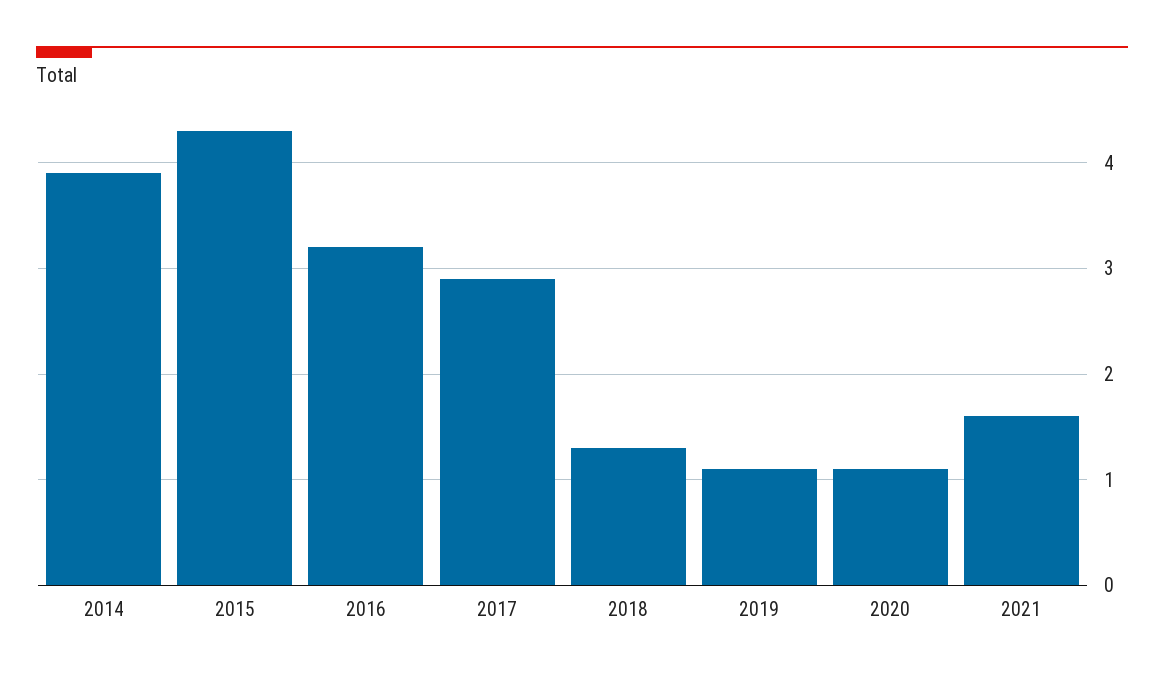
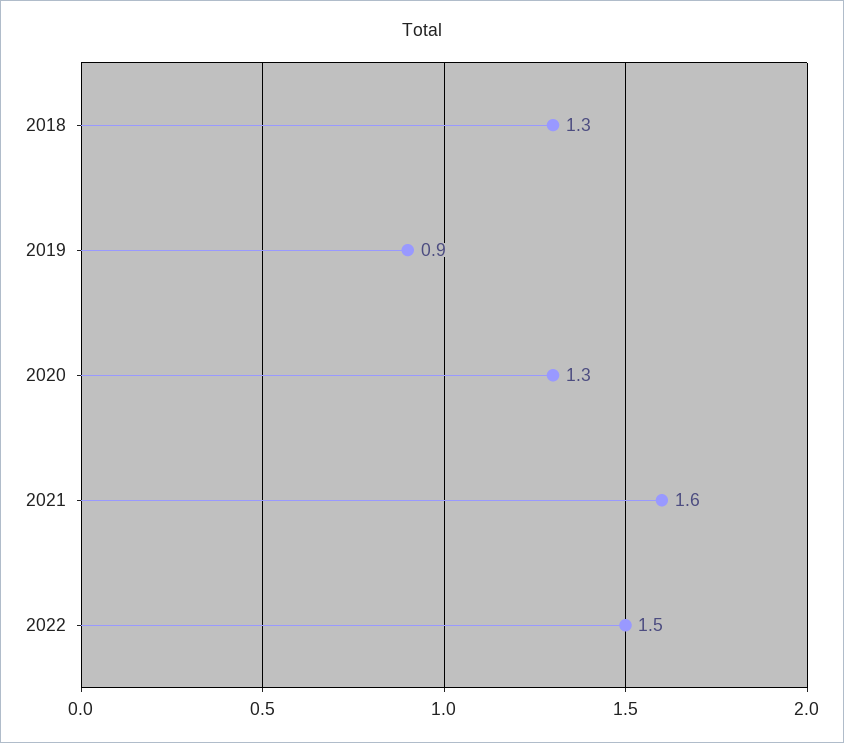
2014: 3.9 -> none
2015: 4.3 -> none
2016: 3.2 -> none
2017: 2.9 -> none
2019: 1.1 -> 0.9
2020: 1.1 -> 1.3
2022: none -> 1.5

